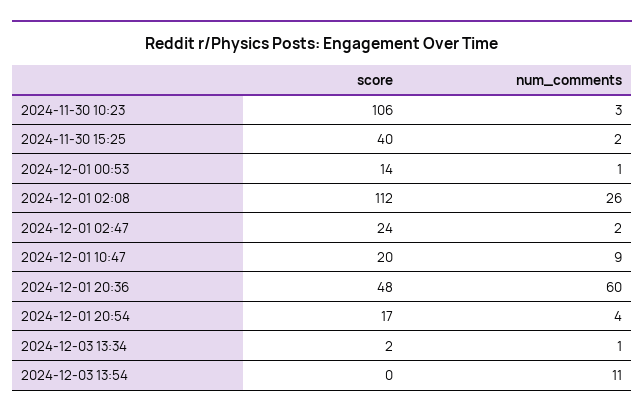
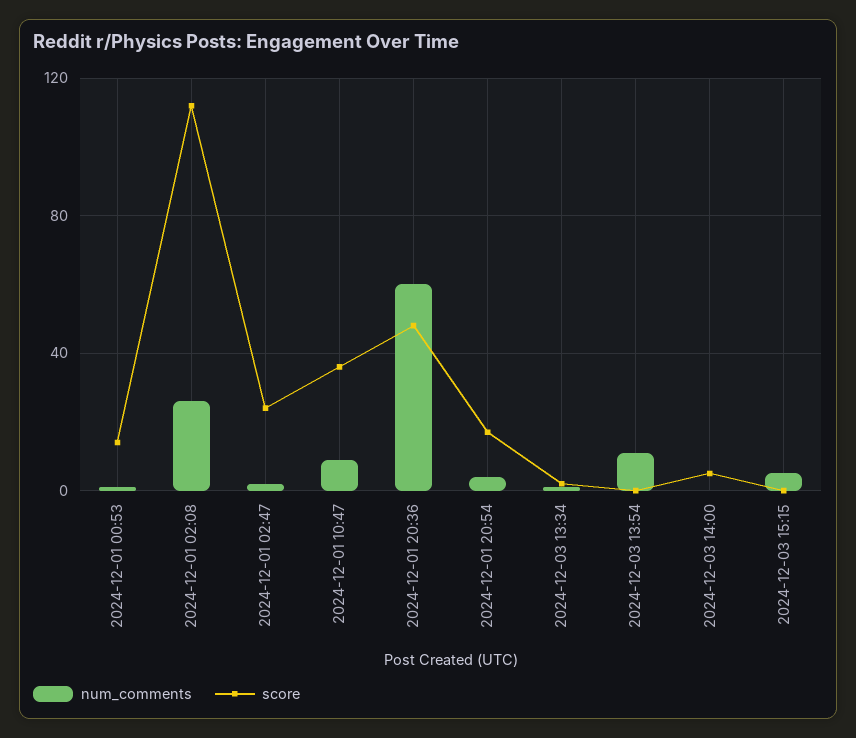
score, 2024-11-30 10:23: 106 -> none
num_comments, 2024-11-30 10:23: 3 -> none
score, 2024-11-30 15:25: 40 -> none
num_comments, 2024-11-30 15:25: 2 -> none
score, 2024-12-01 10:47: 20 -> 35
num_comments, 2024-12-03 14:00: none -> 0
score, 2024-12-03 14:00: none -> 5
num_comments, 2024-12-03 15:15: none -> 5
score, 2024-12-03 15:15: none -> 0

